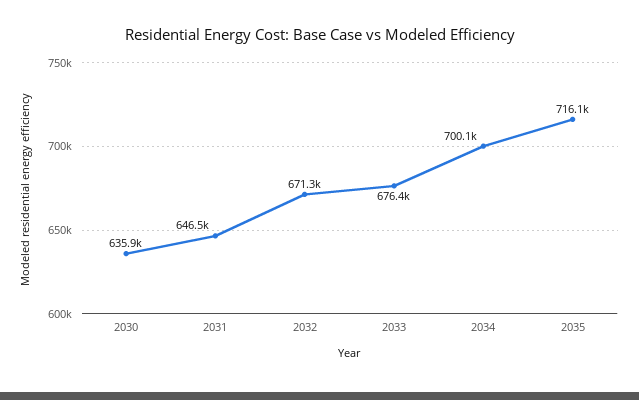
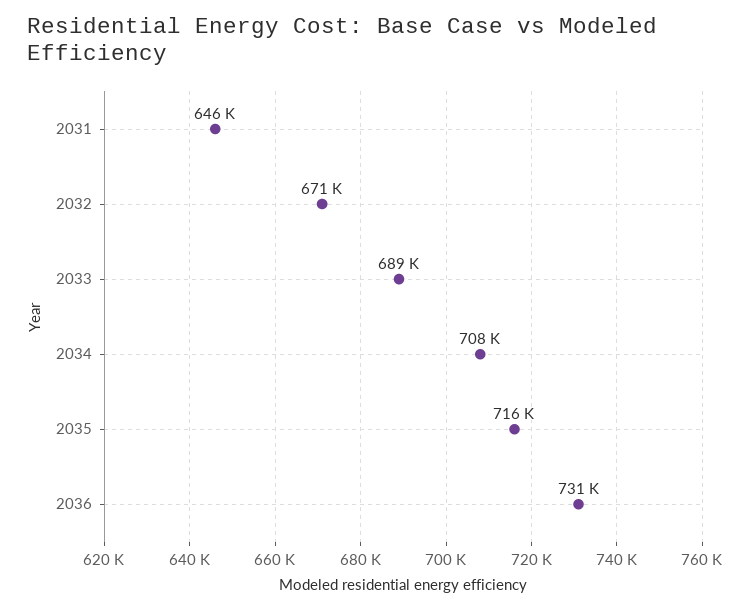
2030: 635900 -> none
2033: 676400 -> 689000
2034: 700100 -> 708000
2036: none -> 731000

